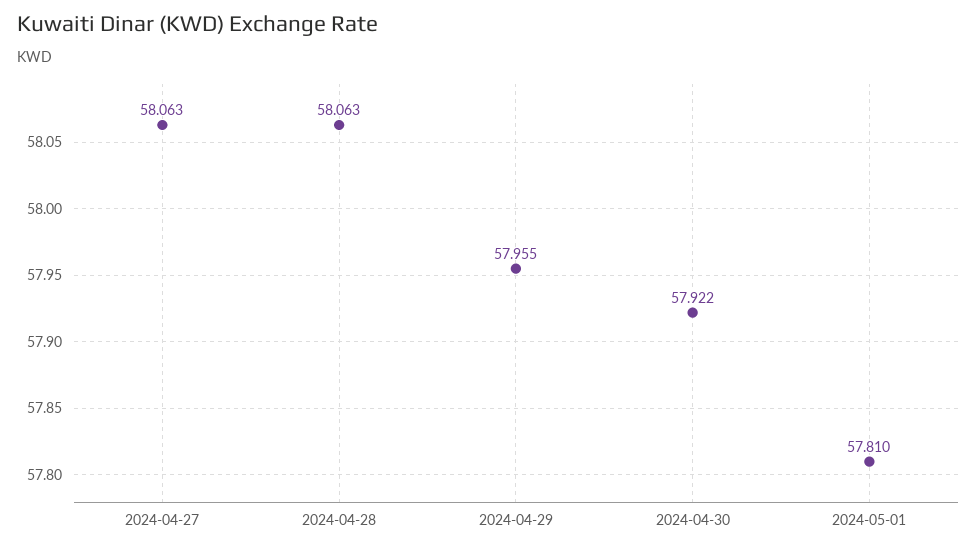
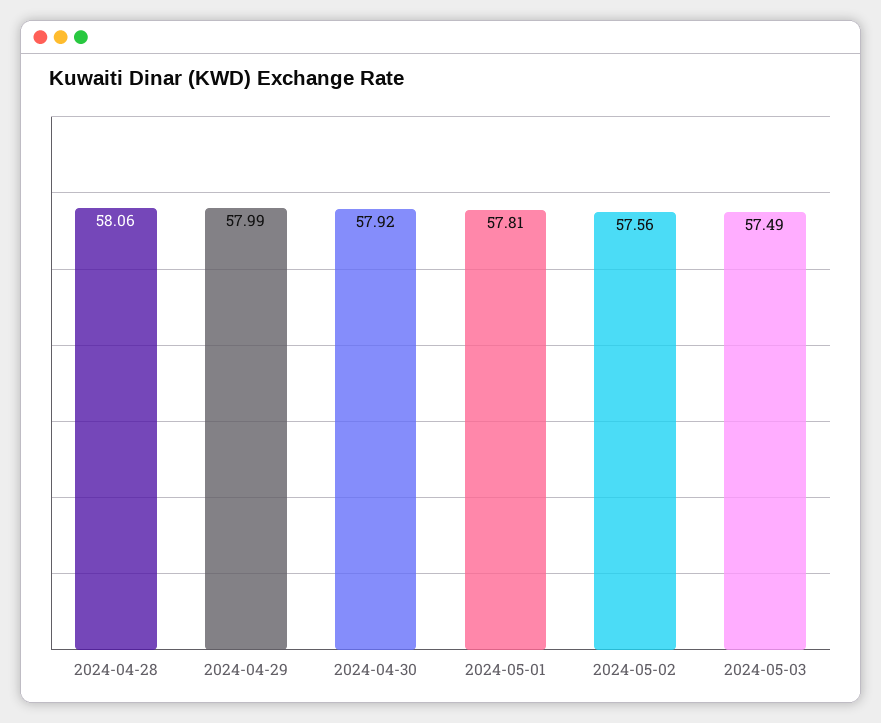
2024-04-27: 58.063 -> none
2024-04-29: 57.955 -> 57.99
2024-05-02: none -> 57.56
2024-05-03: none -> 57.49

